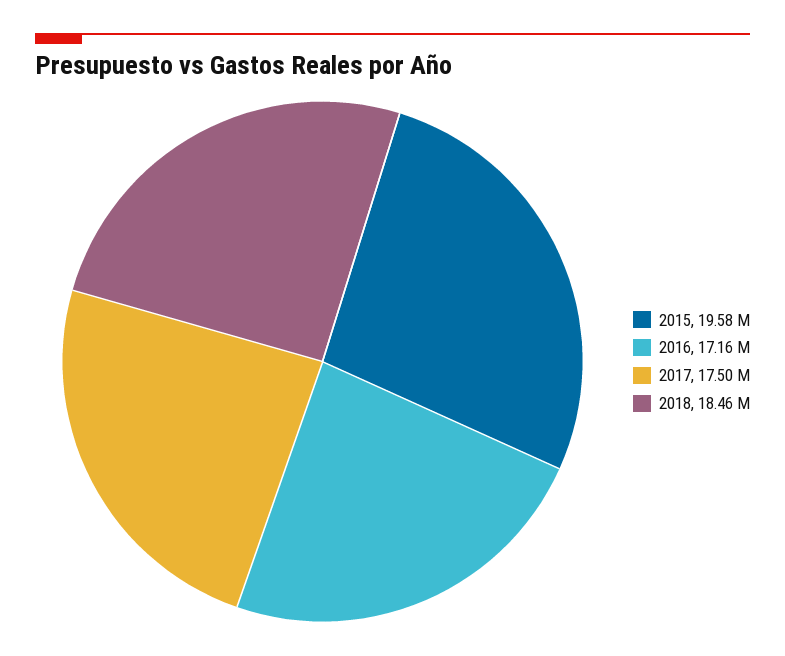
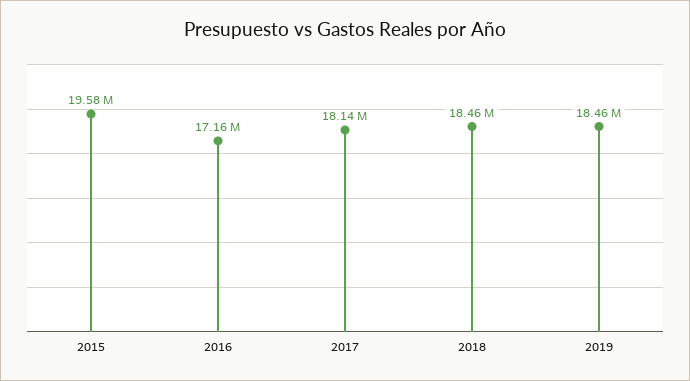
2017: 17500000 -> 18140000
2019: none -> 18460000

